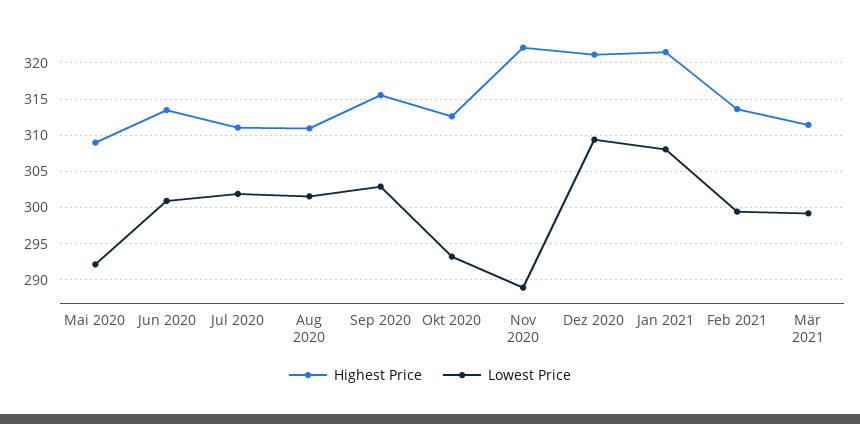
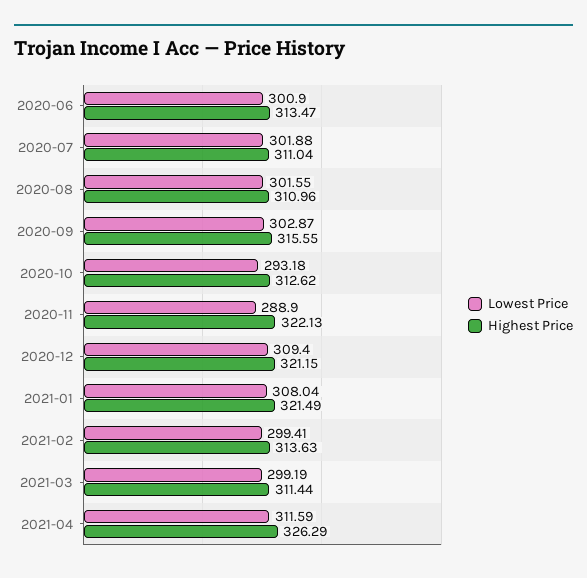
Highest Price, Mai 2020: 309 -> none
Lowest Price, Mai 2020: 292 -> none
Lowest Price, 2021-04: none -> 311.59
Highest Price, 2021-04: none -> 326.29

